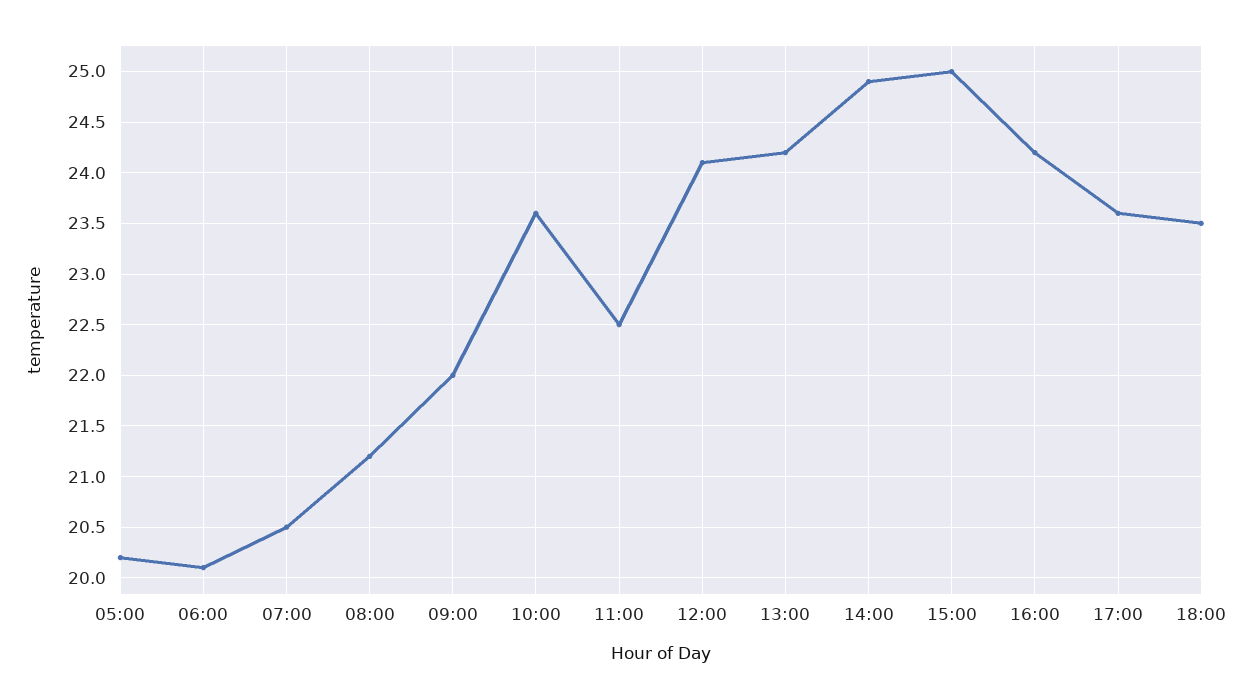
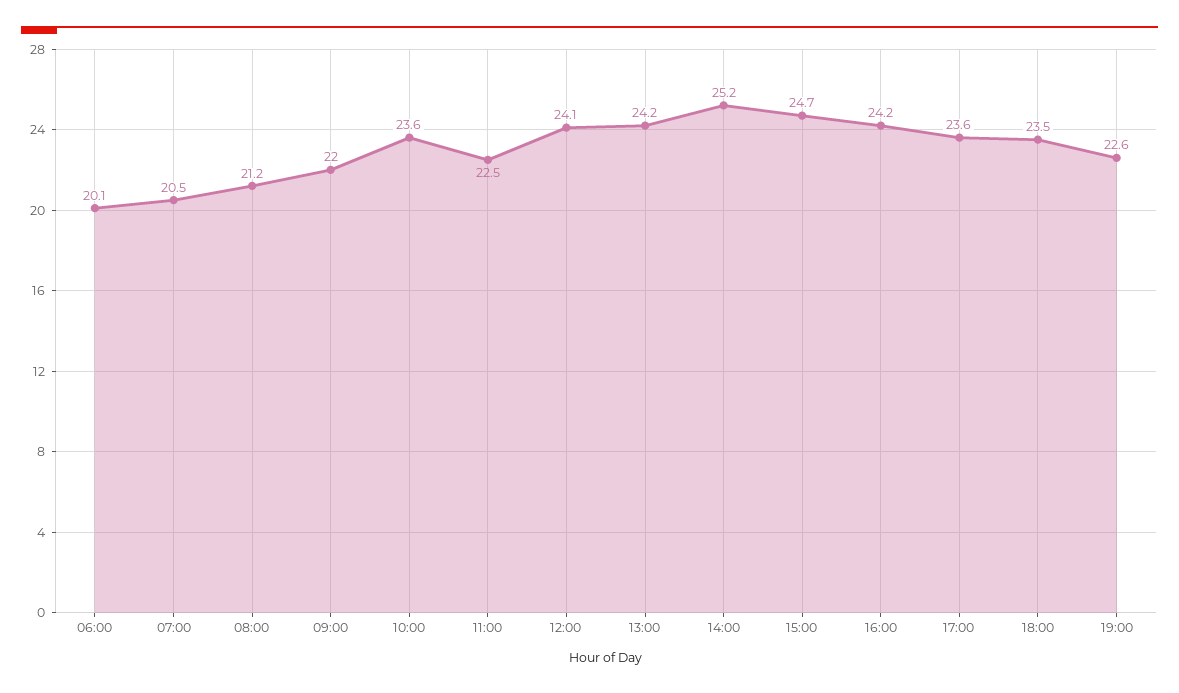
05:00: 20.2 -> none
14:00: 24.9 -> 25.2
15:00: 25 -> 24.7
19:00: none -> 22.6

